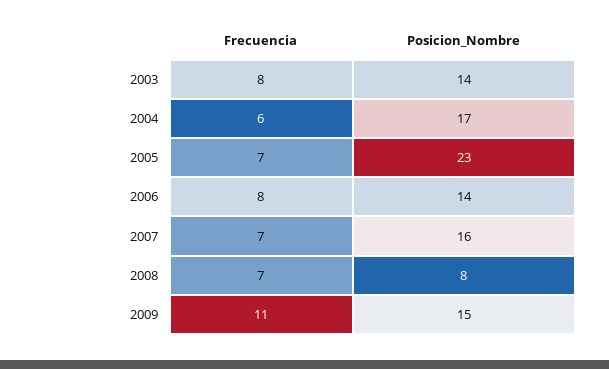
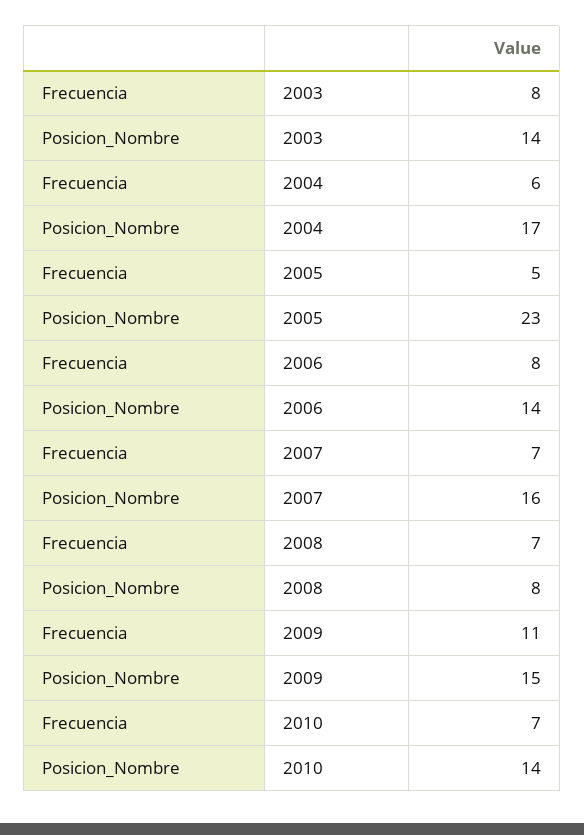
Frecuencia, 2005: 7 -> 5
Frecuencia, 2010: none -> 7
Posicion_Nombre, 2010: none -> 14

